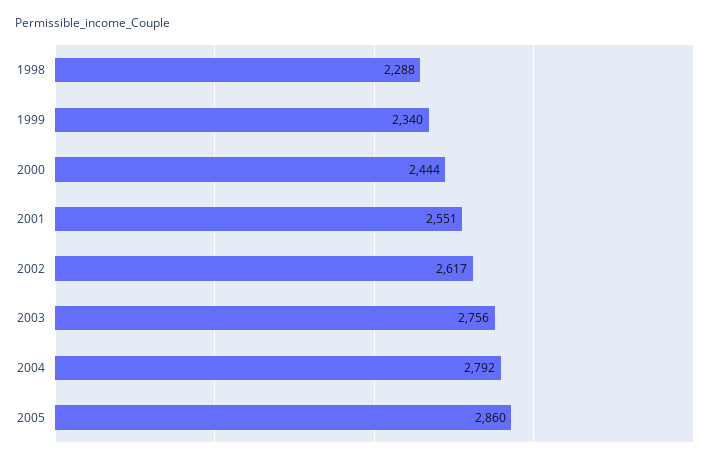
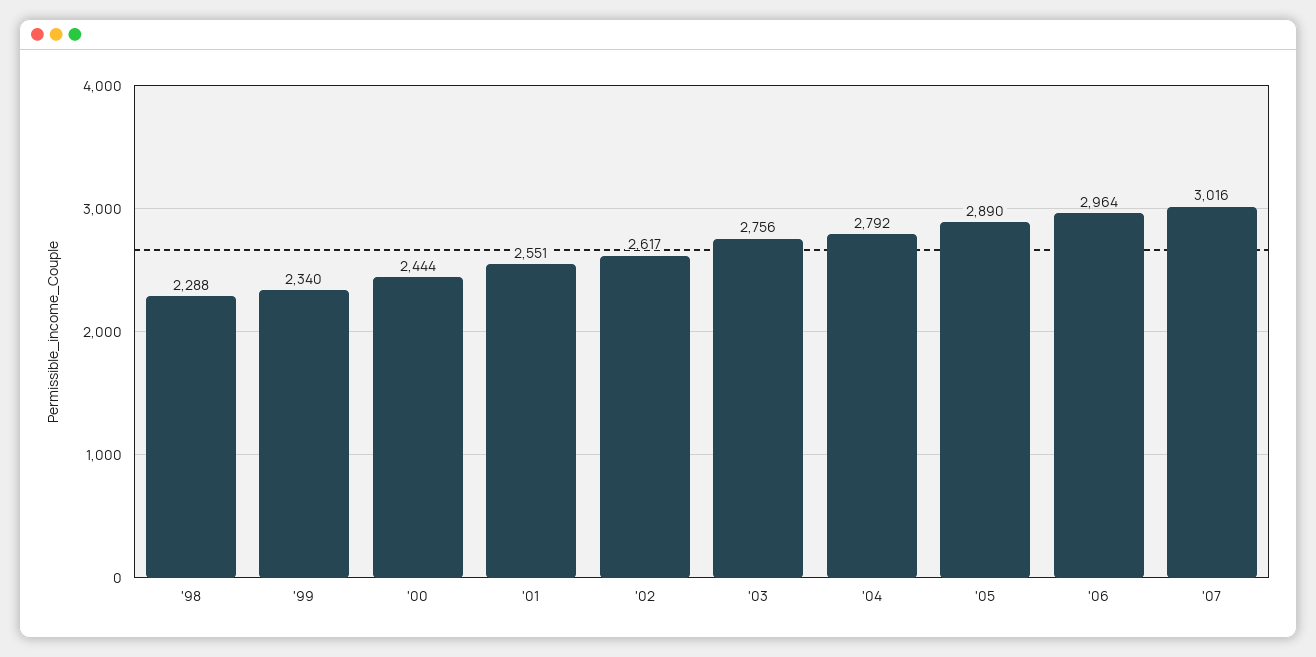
2005: 2860 -> 2890
'06: none -> 2964
'07: none -> 3016

